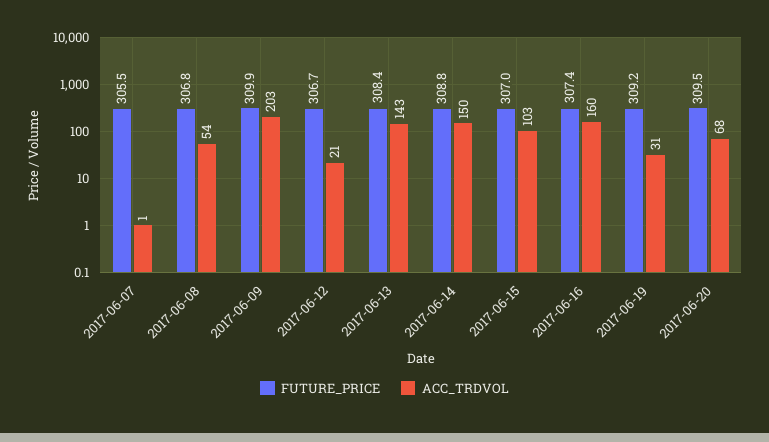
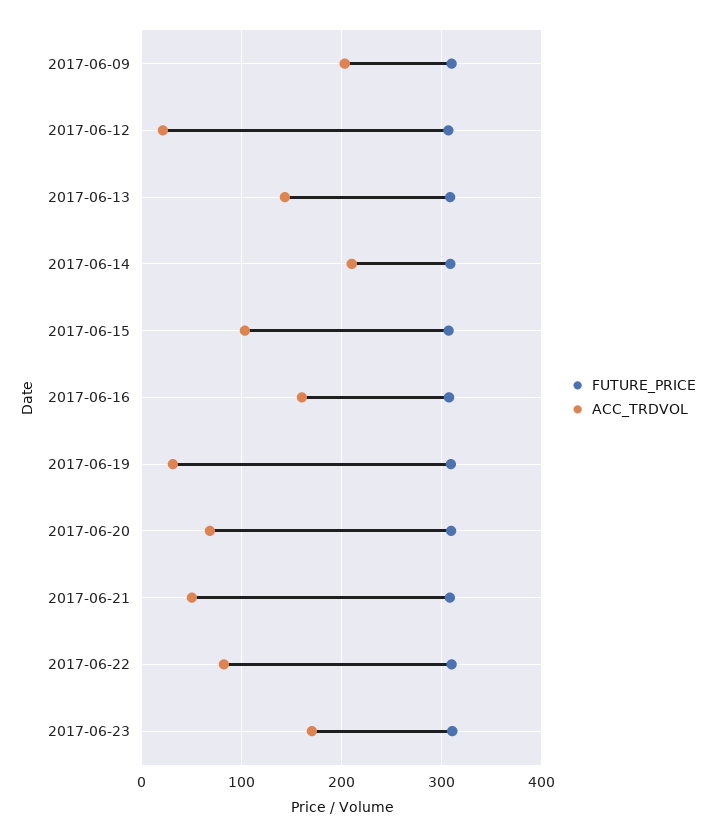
FUTURE_PRICE, 2017-06-07: 305.5 -> none
ACC_TRDVOL, 2017-06-07: 1 -> none
FUTURE_PRICE, 2017-06-08: 306.8 -> none
ACC_TRDVOL, 2017-06-08: 54 -> none
ACC_TRDVOL, 2017-06-14: 150 -> 210
FUTURE_PRICE, 2017-06-21: none -> 310
ACC_TRDVOL, 2017-06-21: none -> 50
FUTURE_PRICE, 2017-06-22: none -> 310
ACC_TRDVOL, 2017-06-22: none -> 80
FUTURE_PRICE, 2017-06-23: none -> 310
ACC_TRDVOL, 2017-06-23: none -> 170

